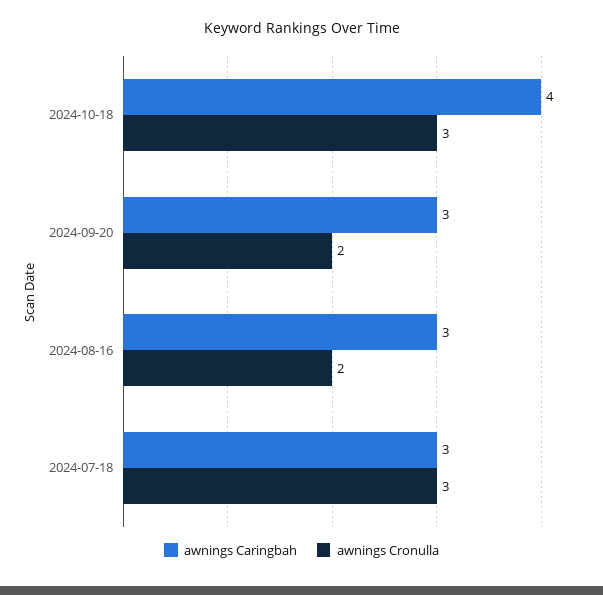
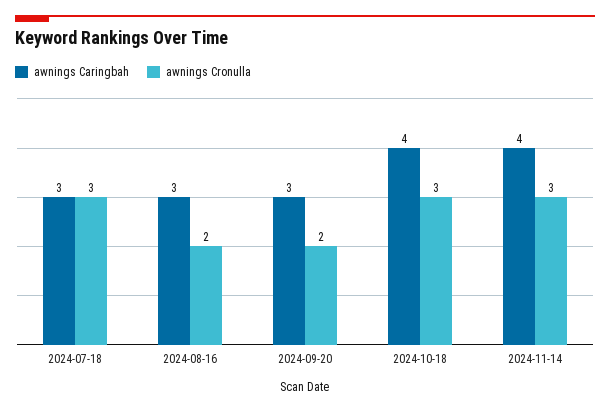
awnings Caringbah, 2024-11-14: none -> 4
awnings Cronulla, 2024-11-14: none -> 3

